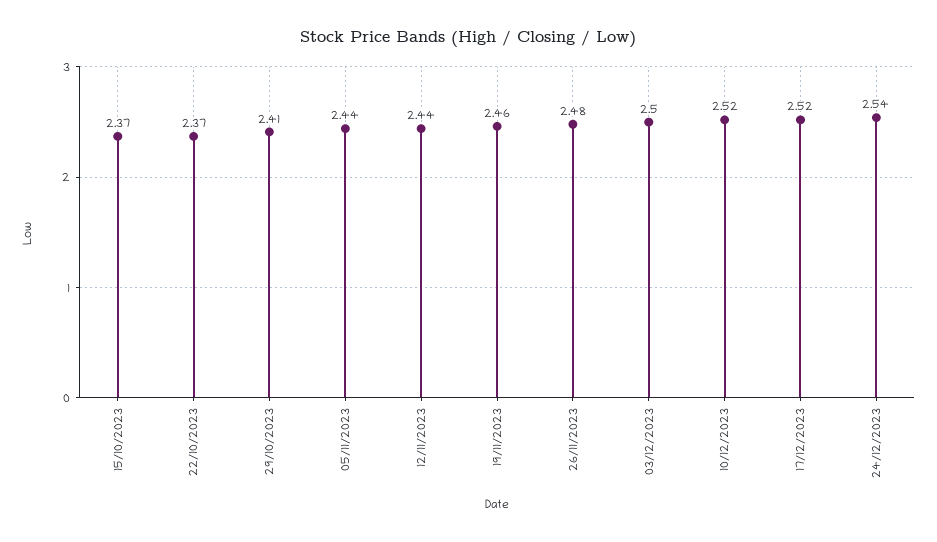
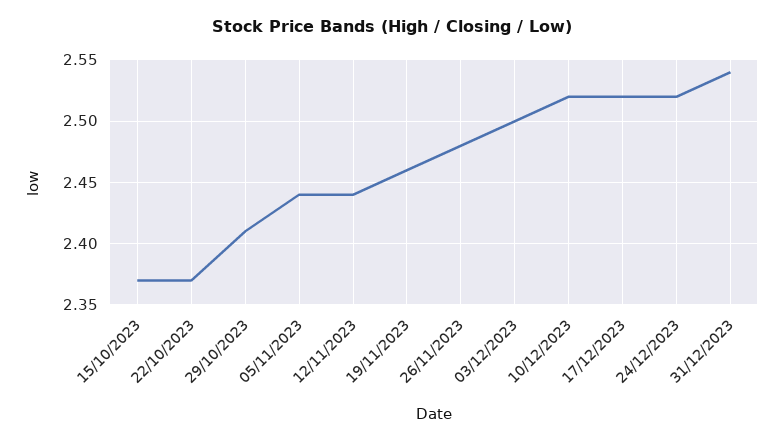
24/12/2023: 2.54 -> 2.52
31/12/2023: none -> 2.54

